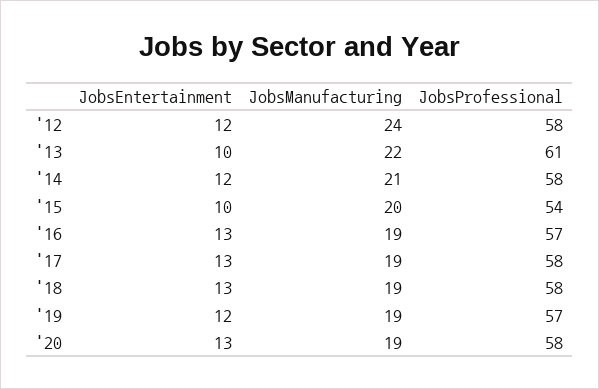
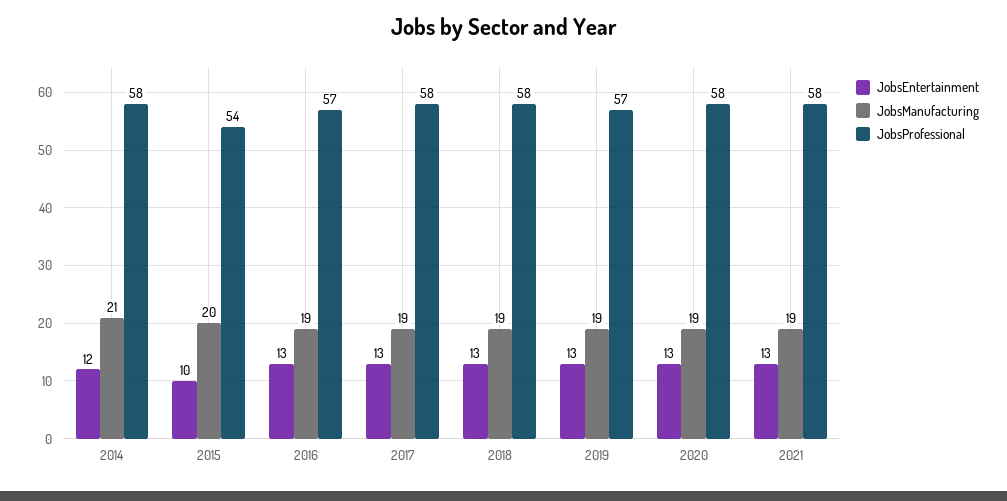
JobsEntertainment, '12: 12 -> none
JobsManufacturing, '12: 24 -> none
JobsProfessional, '12: 58 -> none
JobsEntertainment, '13: 10 -> none
JobsManufacturing, '13: 22 -> none
JobsProfessional, '13: 61 -> none
JobsEntertainment, '19: 12 -> 13
JobsEntertainment, 2021: none -> 13
JobsManufacturing, 2021: none -> 19
JobsProfessional, 2021: none -> 58

